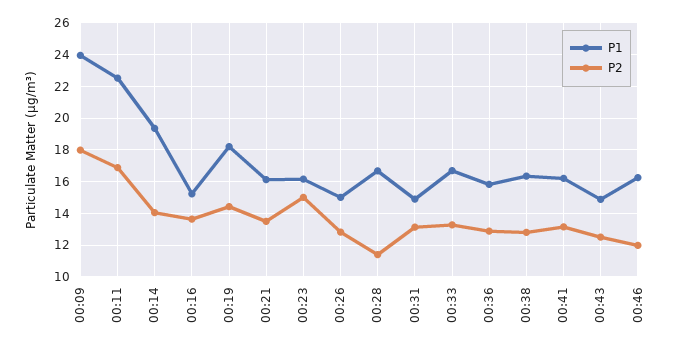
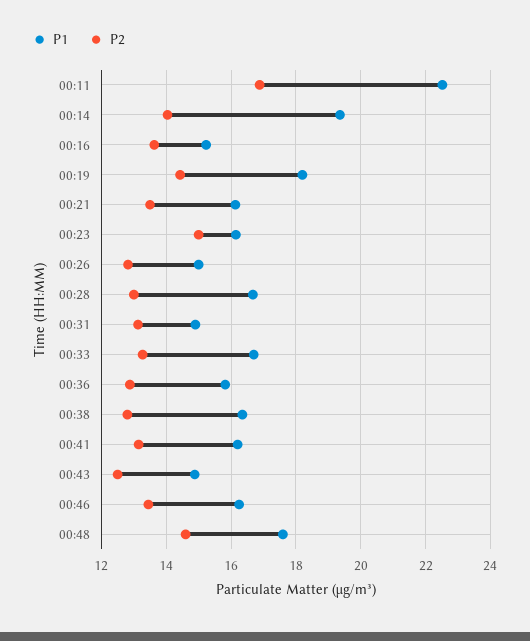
P1, 00:09: 24 -> none
P2, 00:09: 18 -> none
P2, 00:28: 11.5 -> 13
P2, 00:46: 12 -> 13.4
P1, 00:48: none -> 17.6
P2, 00:48: none -> 14.6

